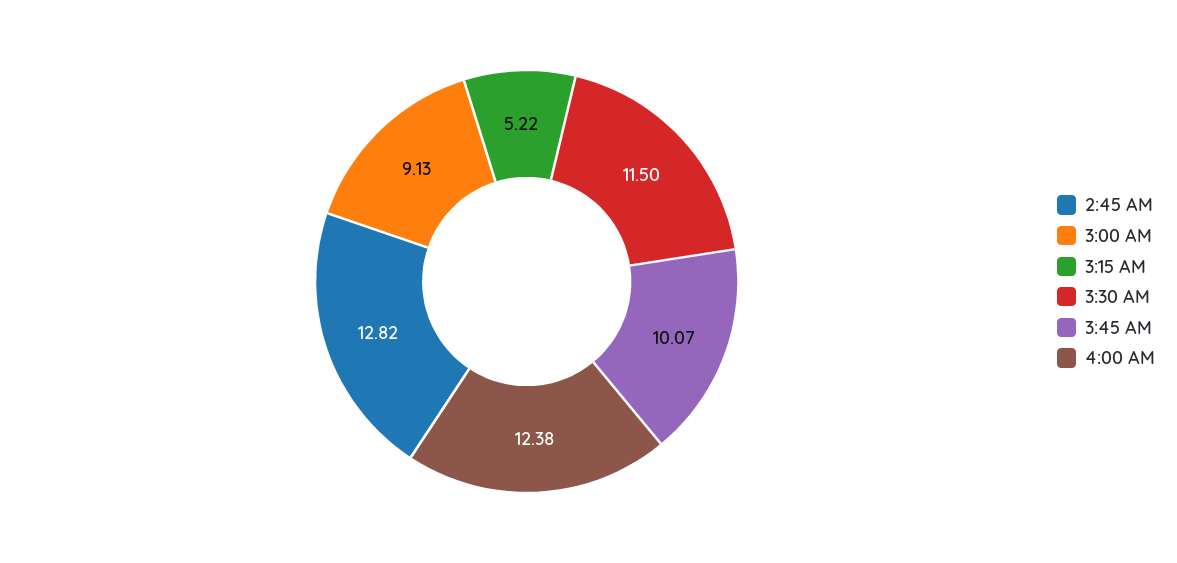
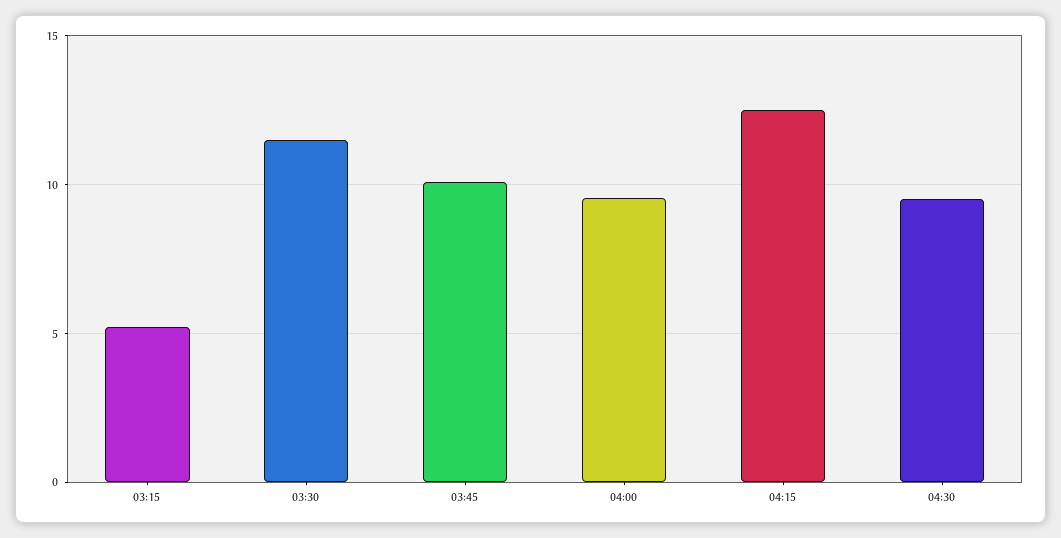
2:45 AM: 12.82 -> none
3:00 AM: 9.13 -> none
4:00 AM: 12.38 -> 9.5
04:15: none -> 12.5
04:30: none -> 9.5

